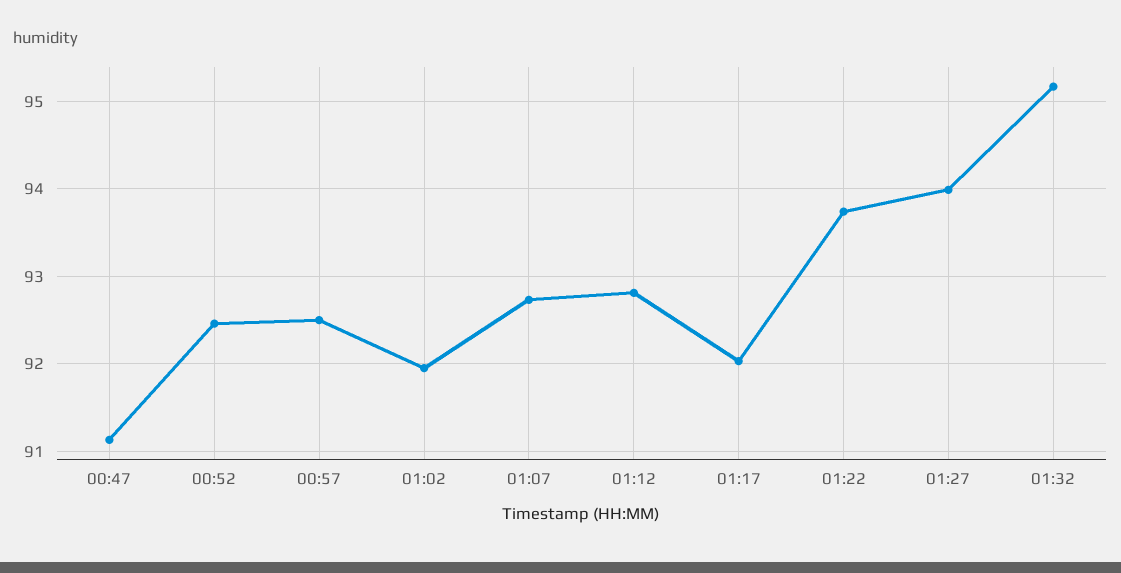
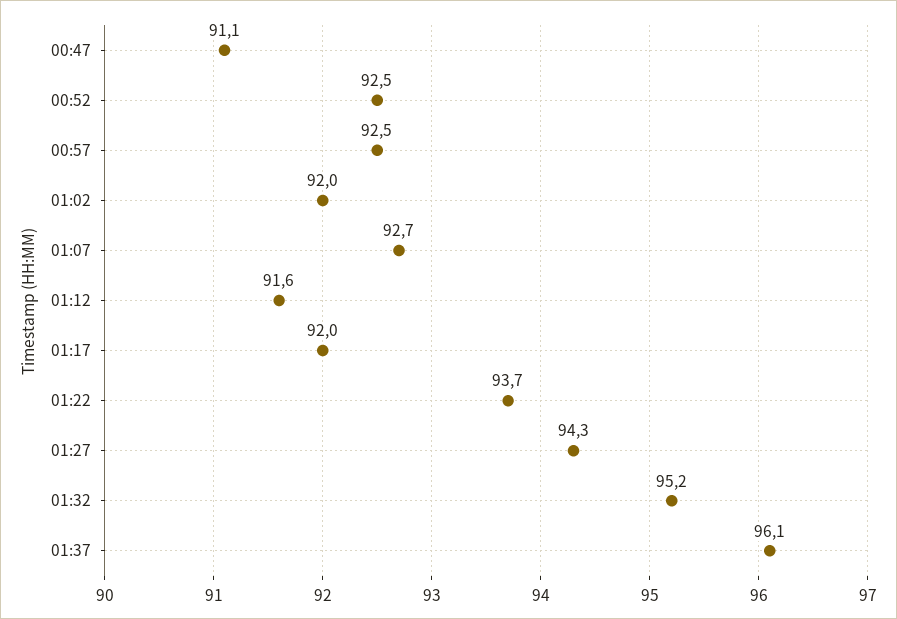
01:12: 92.8 -> 91.6
01:27: 94 -> 94.3
01:37: none -> 96.1

